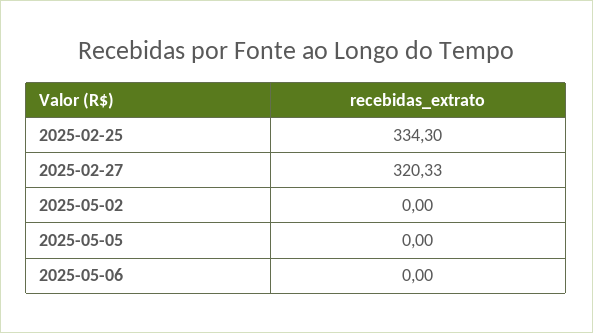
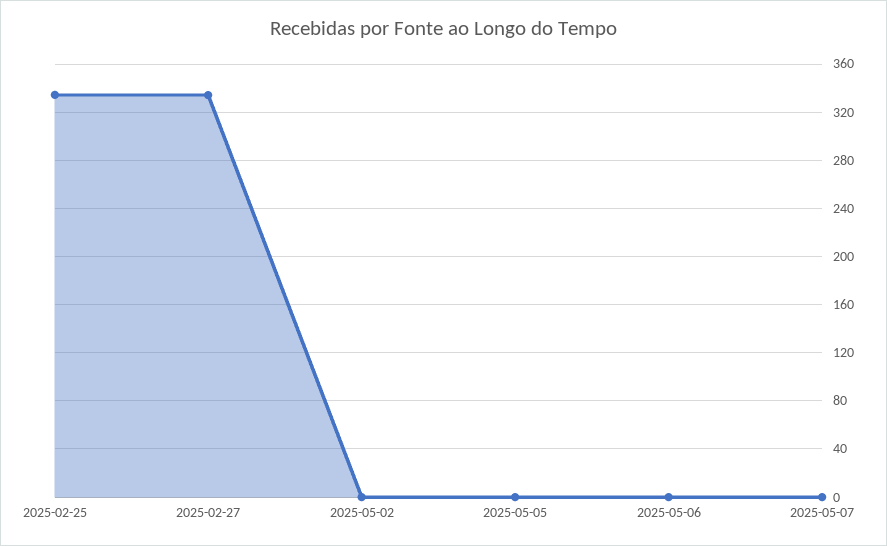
2025-02-27: 320.33 -> 335
2025-05-07: none -> 0

